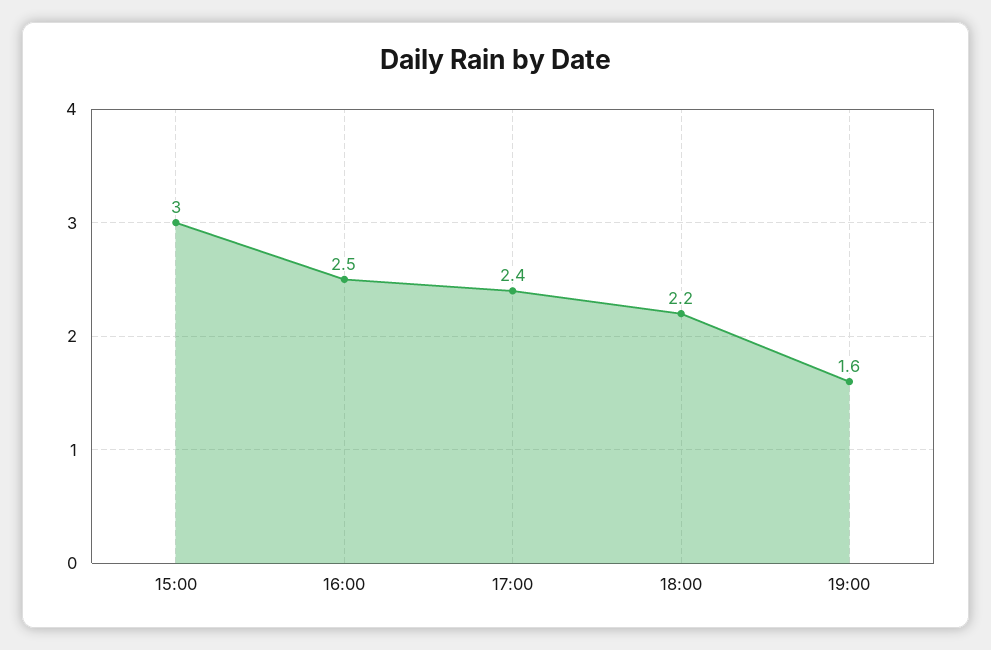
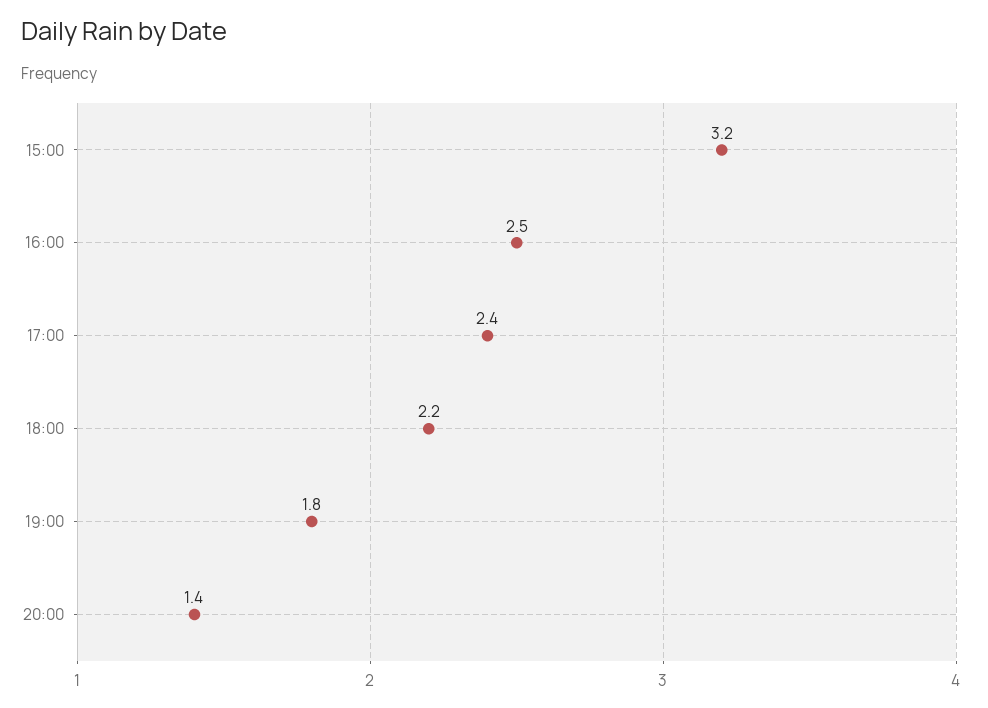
15:00: 3 -> 3.2
19:00: 1.6 -> 1.8
20:00: none -> 1.4

